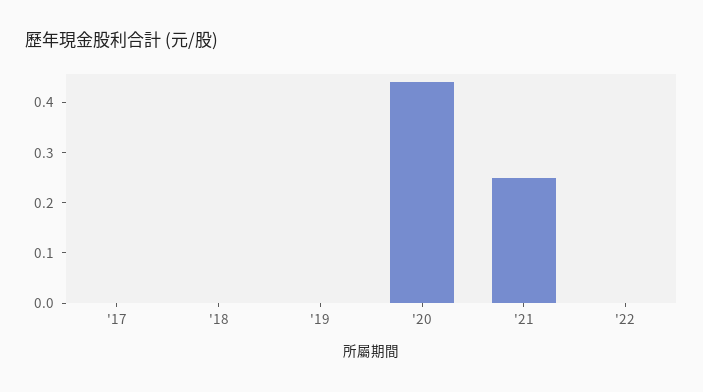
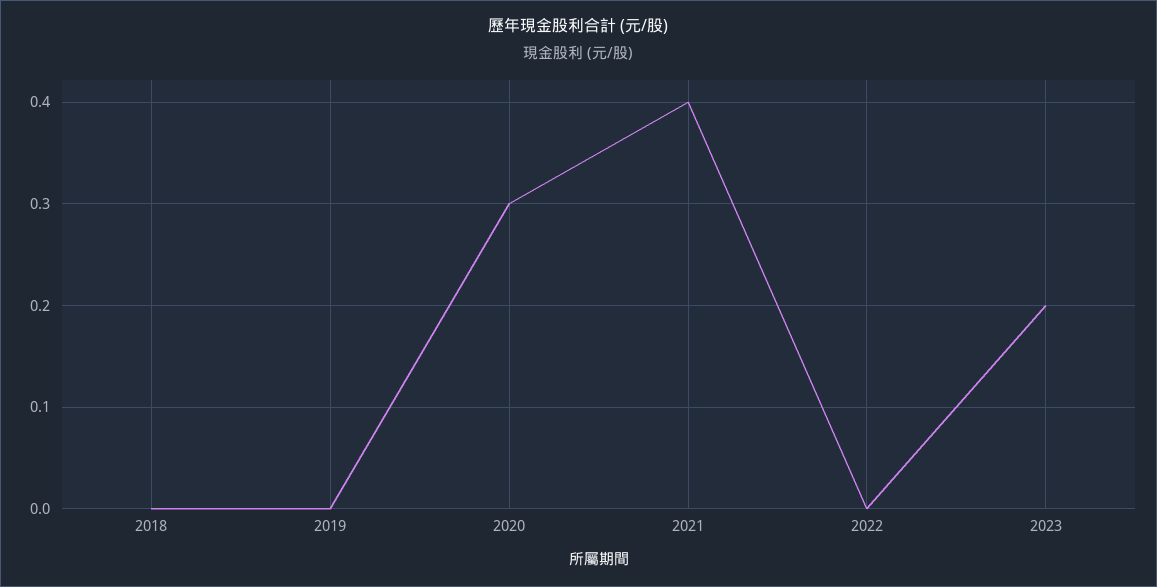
'17: 0 -> none
'20: 0.45 -> 0.3
'21: 0.25 -> 0.4
2023: none -> 0.2

